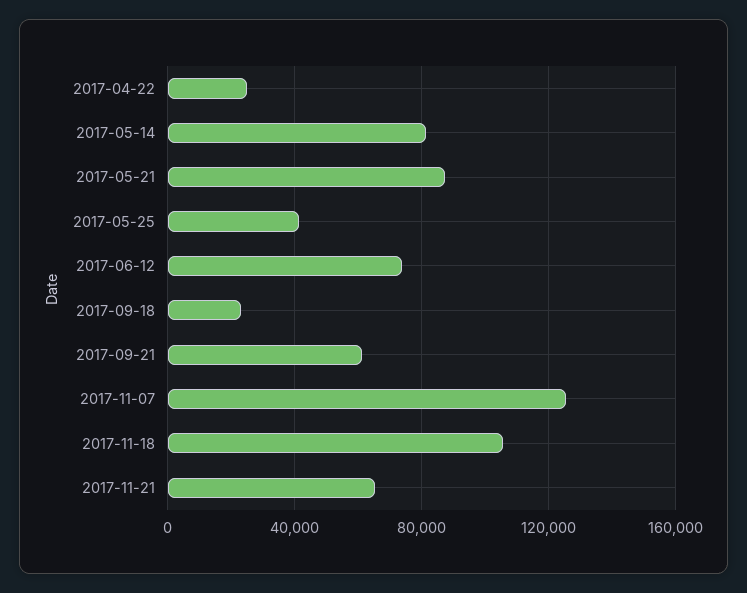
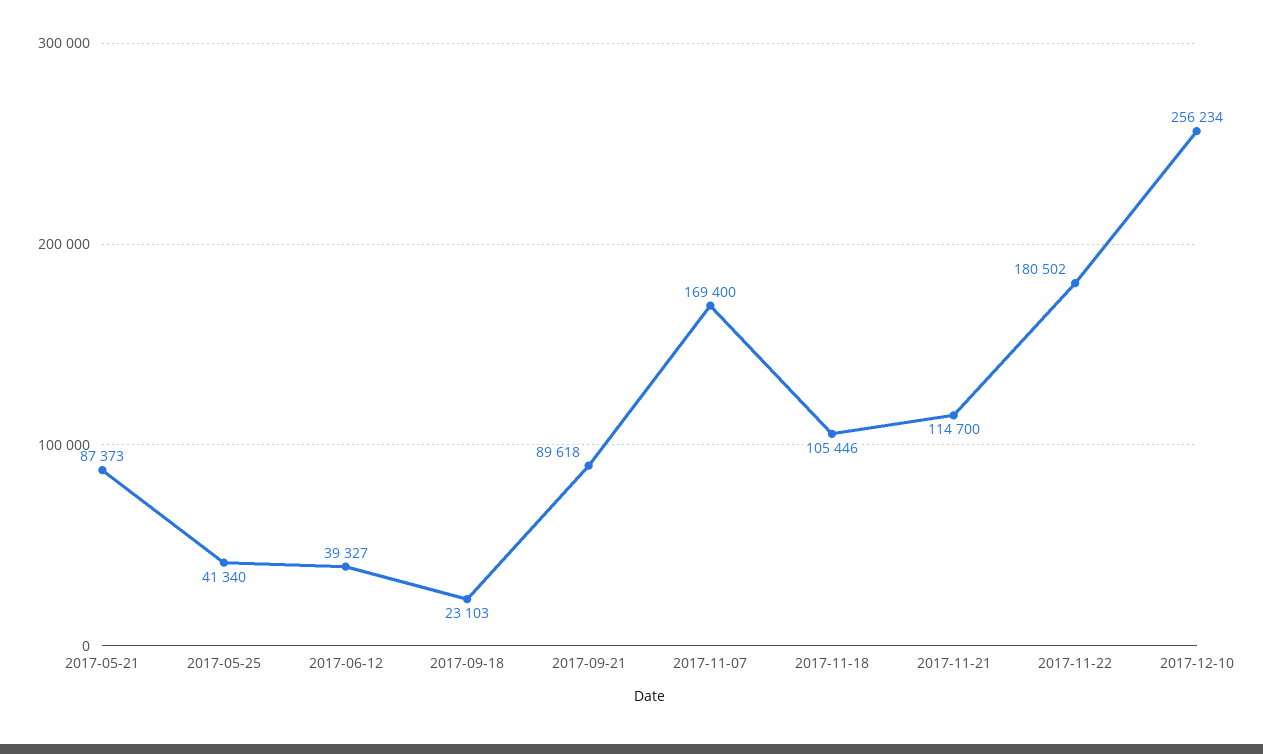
2017-04-22: 25000 -> none
2017-05-14: 80000 -> none
2017-06-12: 75000 -> 39327
2017-09-21: 60000 -> 89618
2017-11-07: 125000 -> 169400
2017-11-21: 65000 -> 114700
2017-11-22: none -> 180502
2017-12-10: none -> 256234

